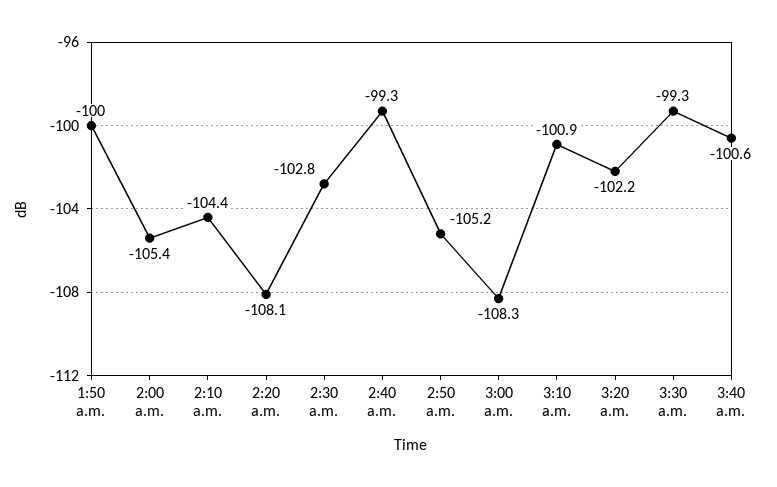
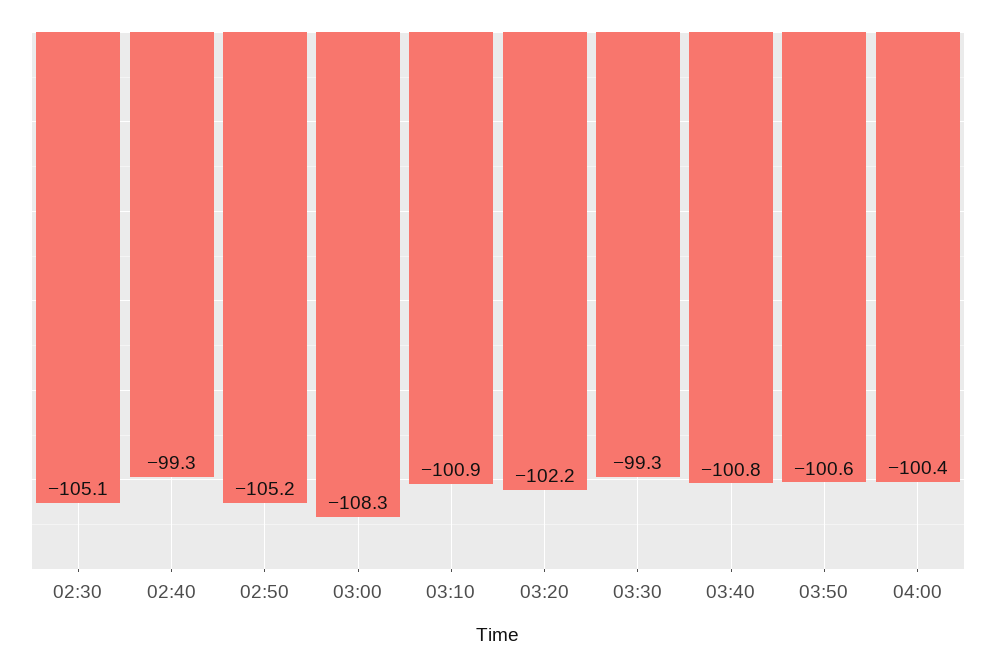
1:50 a.m.: -100 -> none
2:00 a.m.: -105.4 -> none
2:10 a.m.: -104.4 -> none
2:20 a.m.: -108.1 -> none
2:30 a.m.: -102.8 -> -105.1
3:40 a.m.: -100.6 -> -100.8
03:50: none -> -100.6
04:00: none -> -100.4

